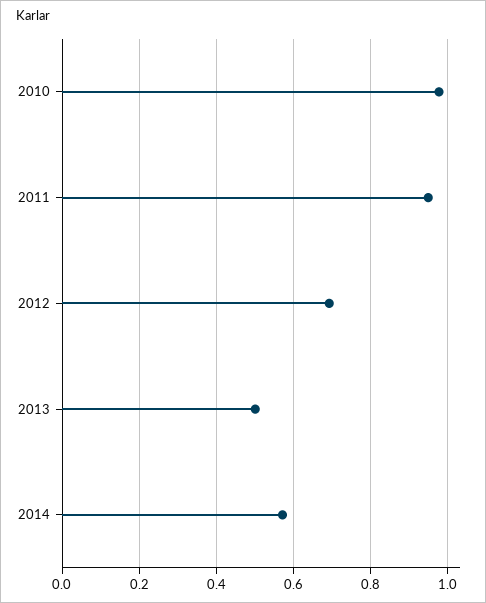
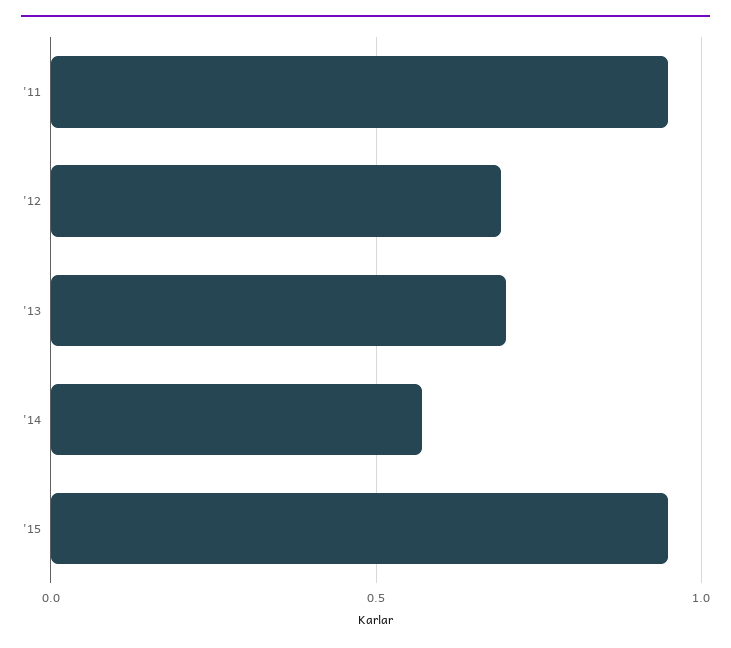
2010: 0.98 -> none
2013: 0.5 -> 0.7
'15: none -> 0.95

